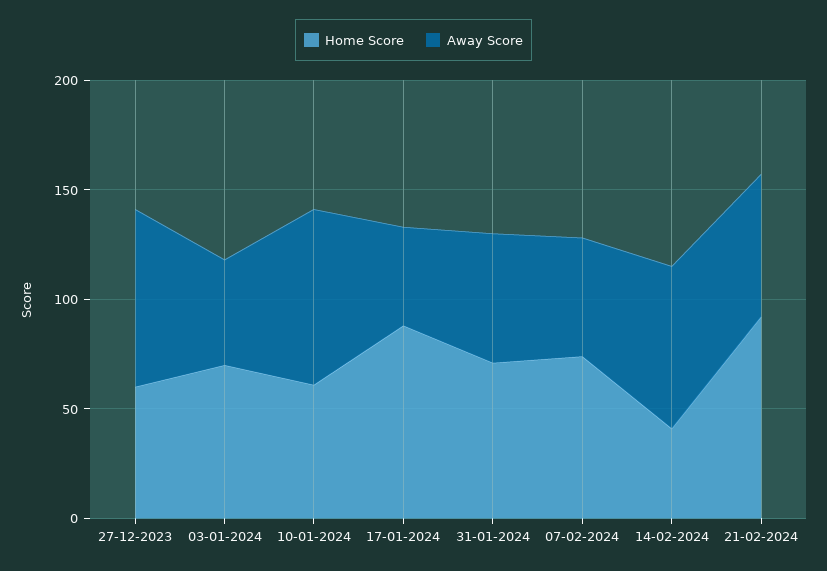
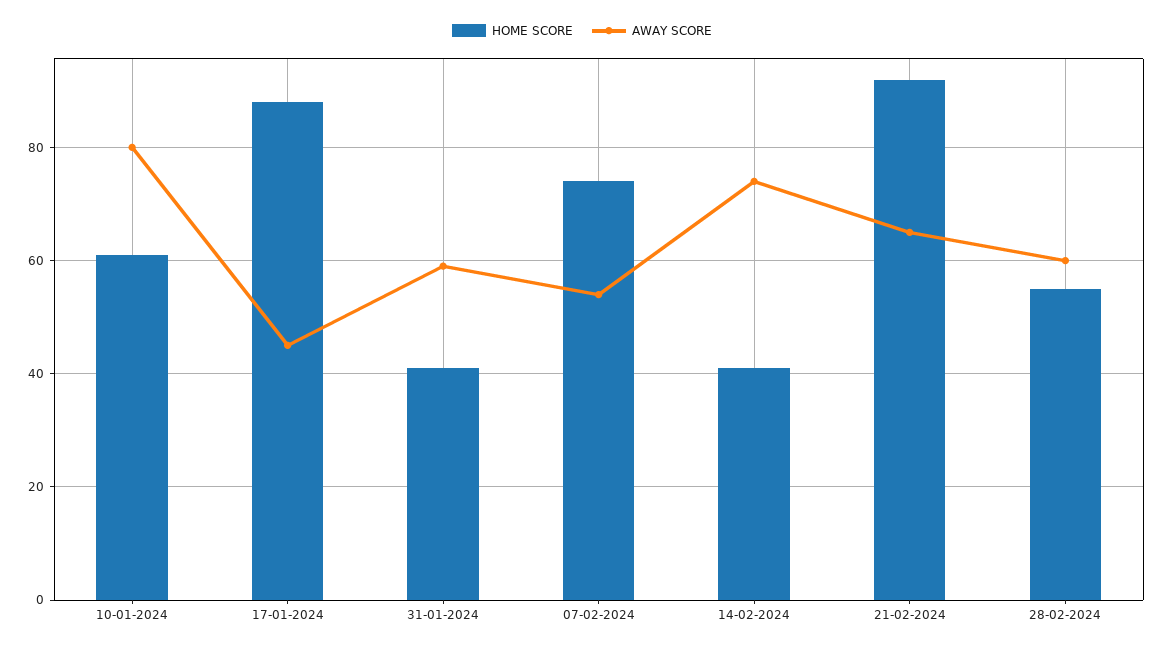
Home Score, 27-12-2023: 60 -> none
Away Score, 27-12-2023: 80 -> none
Home Score, 03-01-2024: 70 -> none
Away Score, 03-01-2024: 50 -> none
Home Score, 31-01-2024: 70 -> 40
Home Score, 28-02-2024: none -> 55
Away Score, 28-02-2024: none -> 60

